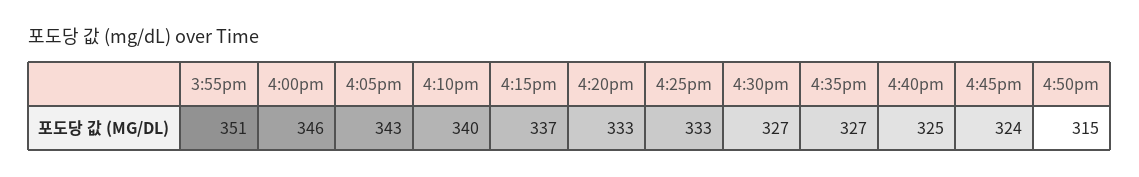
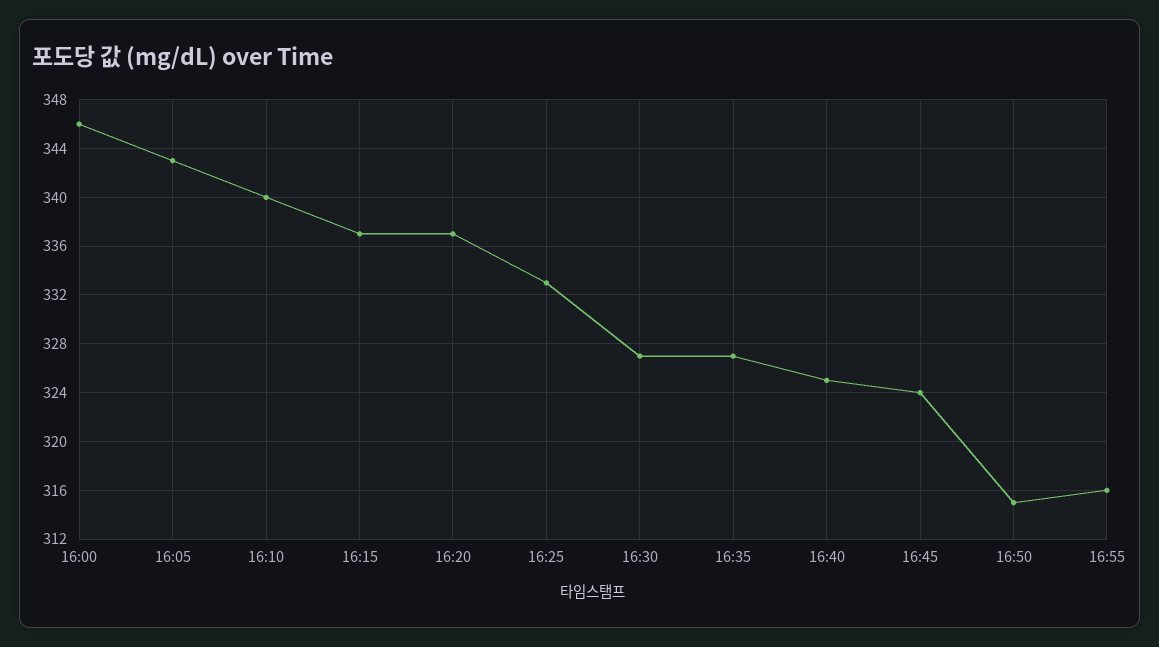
3:55pm: 351 -> none
4:20pm: 333 -> 337
16:55: none -> 316

